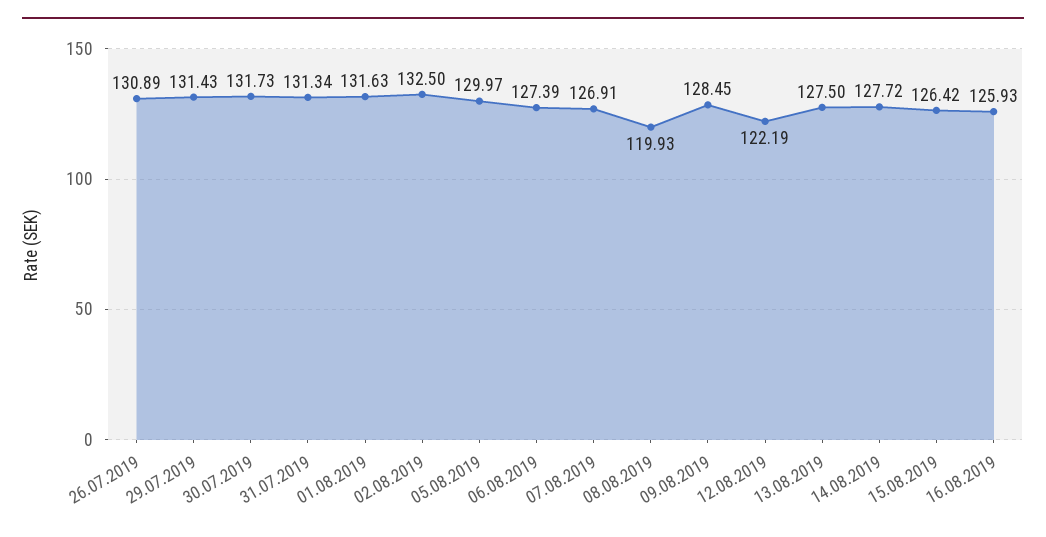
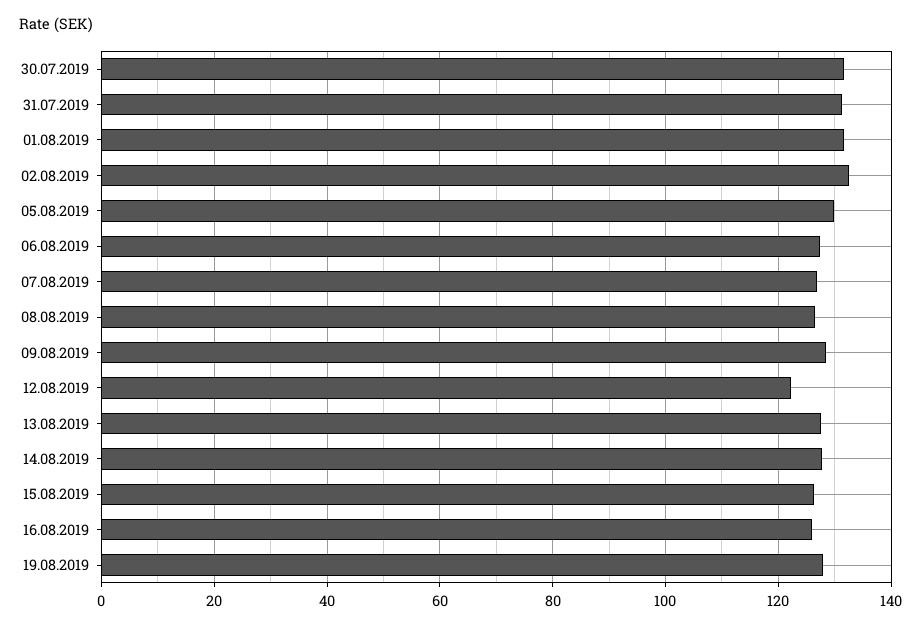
26.07.2019: 130.89 -> none
29.07.2019: 131.43 -> none
08.08.2019: 119.93 -> 126
19.08.2019: none -> 128

